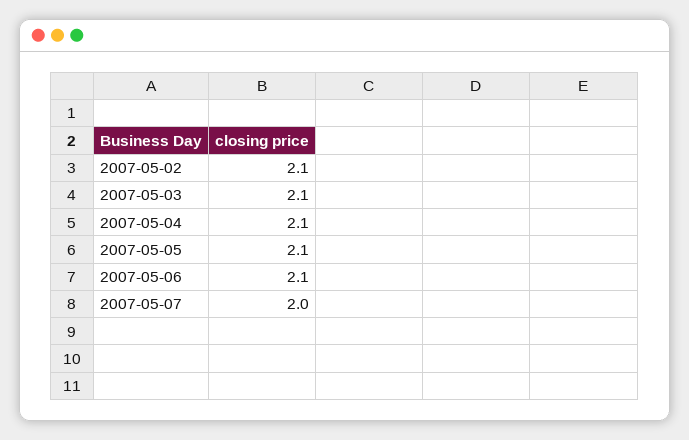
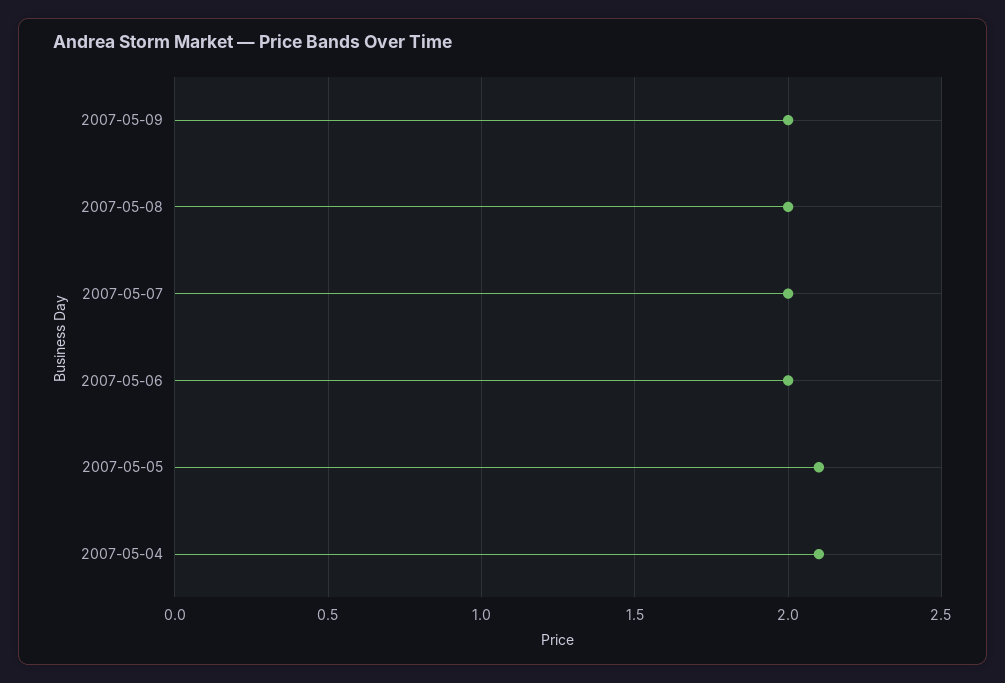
2007-05-02: 2.1 -> none
2007-05-03: 2.1 -> none
2007-05-06: 2.1 -> 2
2007-05-09: none -> 2
2007-05-08: none -> 2

